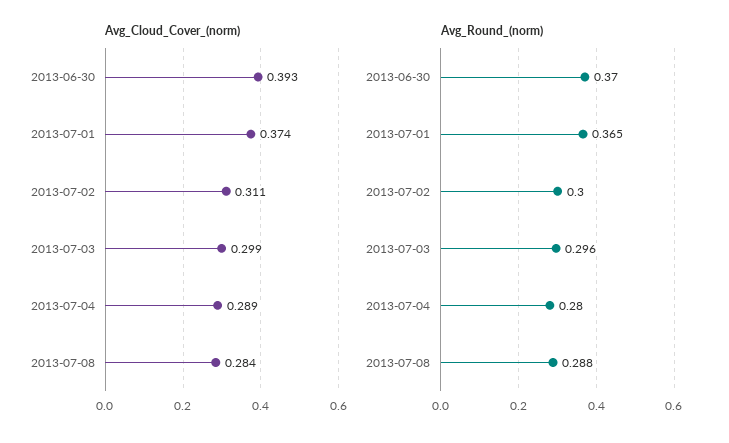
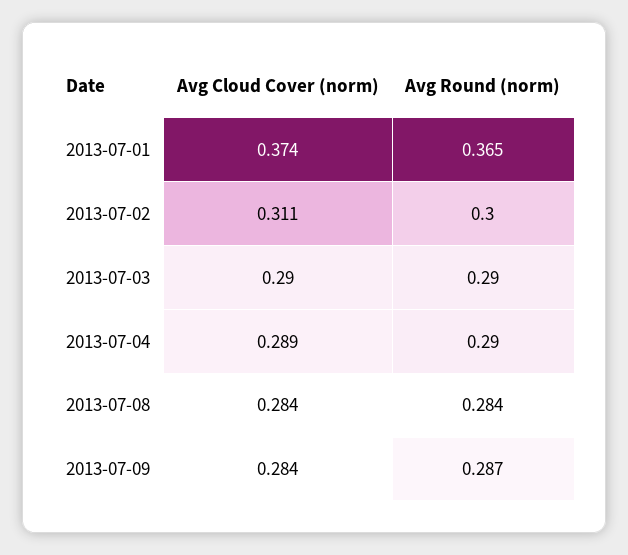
Avg_Cloud_Cover_(norm), 2013-06-30: 0.393 -> none
Avg_Cloud_Cover_(norm), 2013-07-03: 0.299 -> 0.29
Avg_Round_(norm), 2013-06-30: 0.37 -> none
Avg_Round_(norm), 2013-07-03: 0.296 -> 0.29
Avg_Round_(norm), 2013-07-04: 0.28 -> 0.29
Avg_Round_(norm), 2013-07-08: 0.288 -> 0.284
Avg_Cloud_Cover_(norm), 2013-07-09: none -> 0.284
Avg_Round_(norm), 2013-07-09: none -> 0.287

